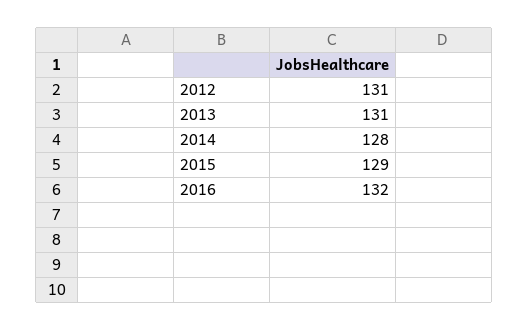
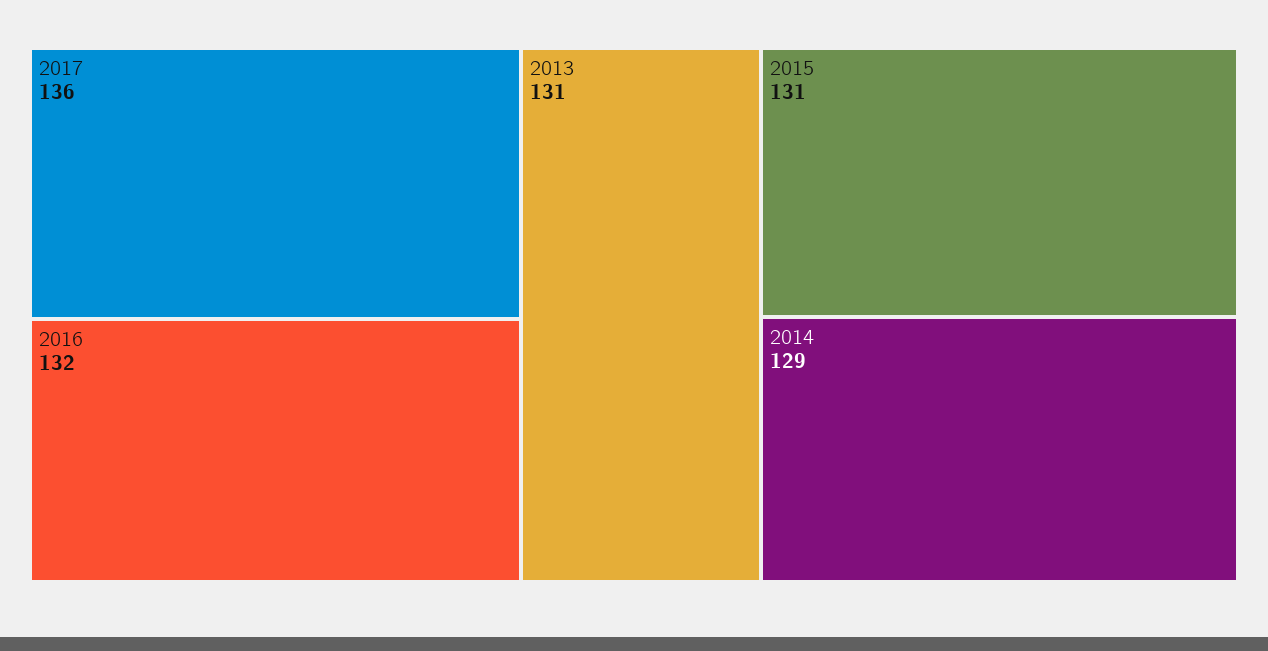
2012: 131 -> none
2014: 128 -> 129
2015: 129 -> 131
2017: none -> 136

